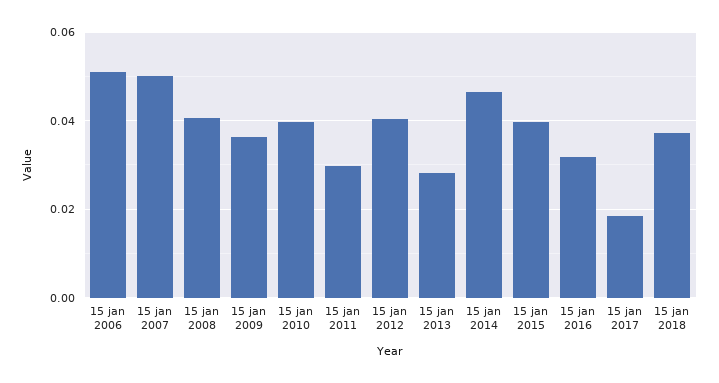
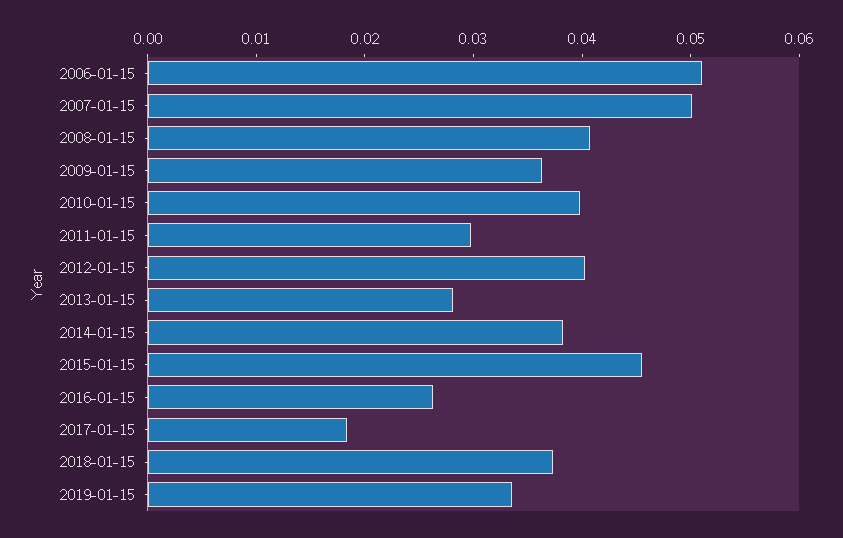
15 jan 2014: 0.046 -> 0.038
15 jan 2015: 0.04 -> 0.046
15 jan 2016: 0.032 -> 0.026
2019-01-15: none -> 0.034

